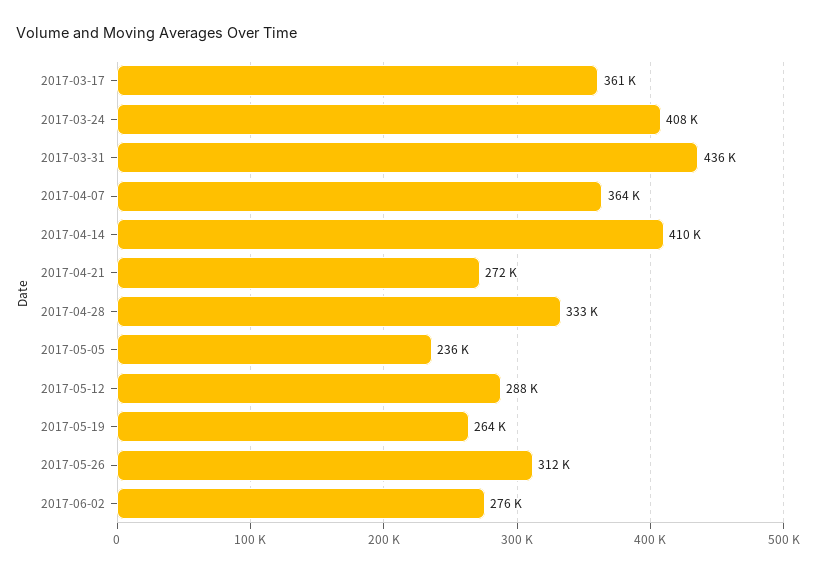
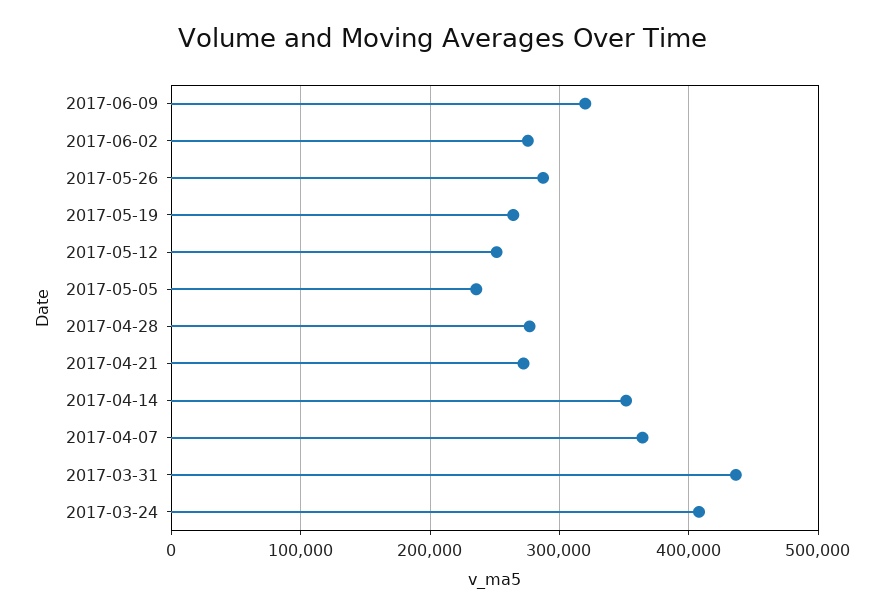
2017-03-17: 361000 -> none
2017-04-14: 410000 -> 350000
2017-04-28: 333000 -> 280000
2017-05-12: 288000 -> 250000
2017-05-26: 312000 -> 290000
2017-06-09: none -> 320000

